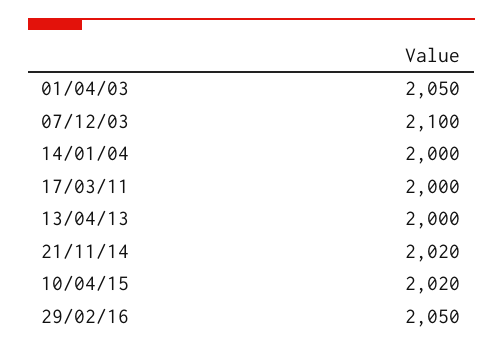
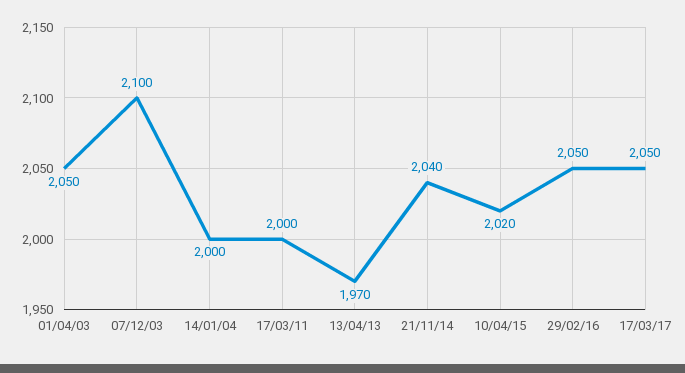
13/04/13: 2000 -> 1970
21/11/14: 2020 -> 2040
17/03/17: none -> 2050

